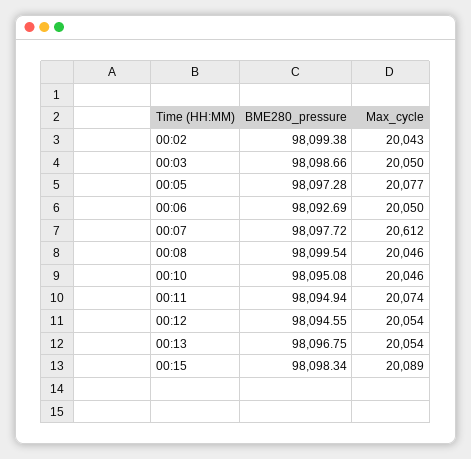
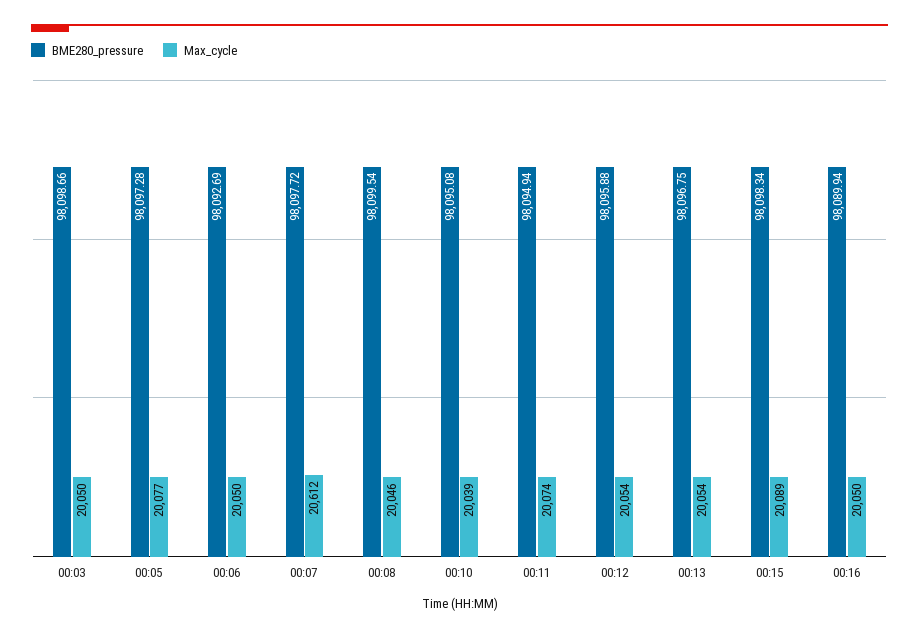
BME280_pressure, 00:02: 98099.38 -> none
Max_cycle, 00:02: 20043 -> none
Max_cycle, 00:10: 20046 -> 20039
BME280_pressure, 00:12: 98094.55 -> 98095.88
BME280_pressure, 00:16: none -> 98089.94
Max_cycle, 00:16: none -> 20050

